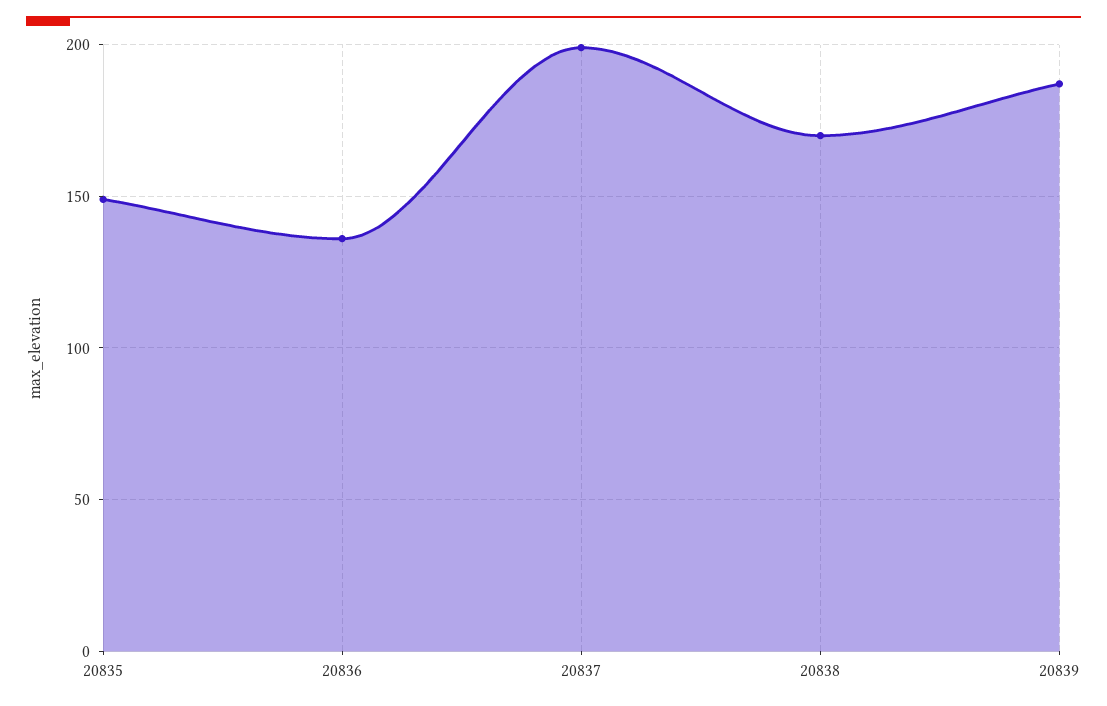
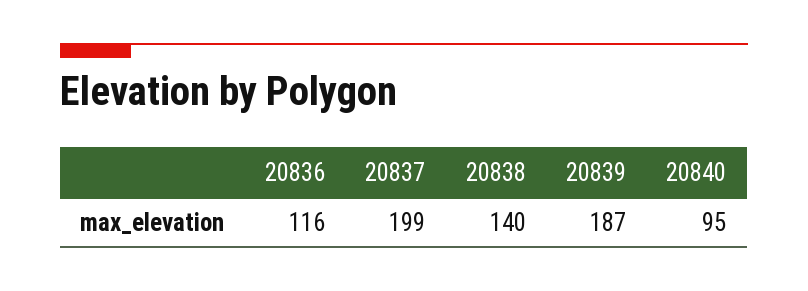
20835: 150 -> none
20836: 135 -> 116
20838: 170 -> 140
20840: none -> 95

